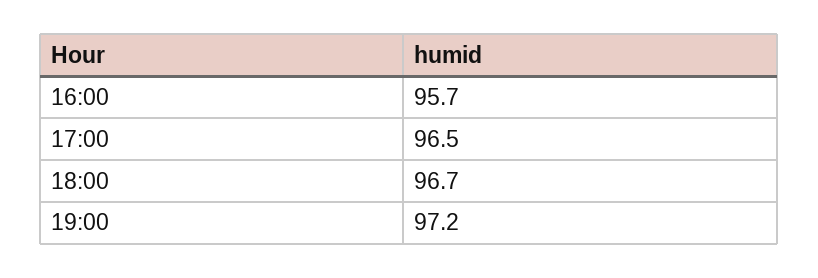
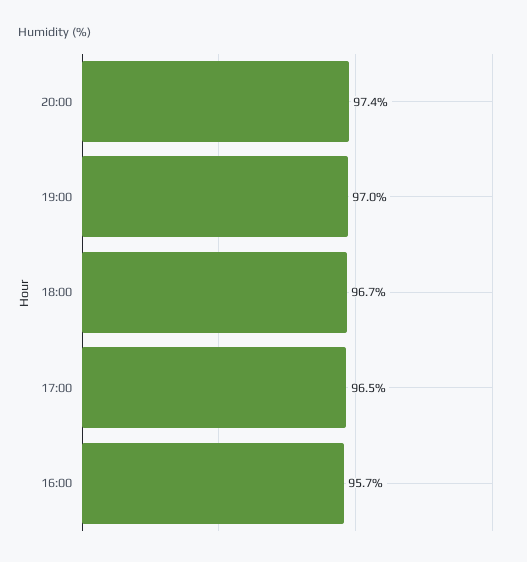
19:00: 97.2 -> 97
20:00: none -> 97.4

